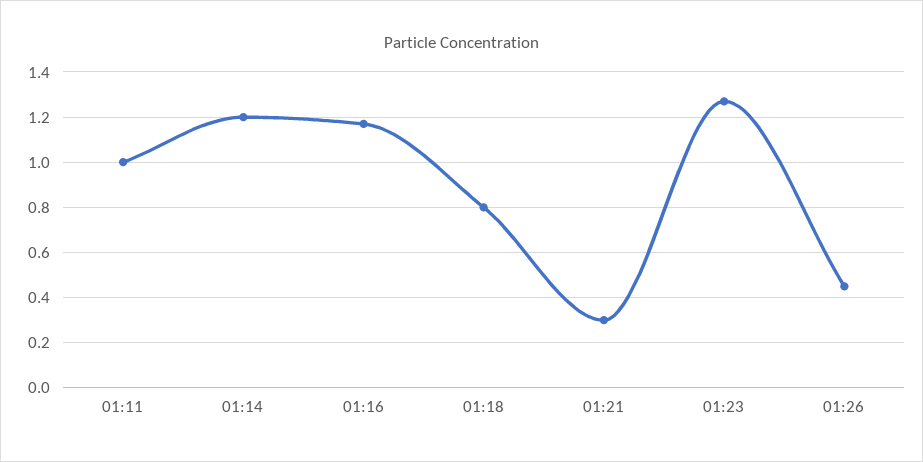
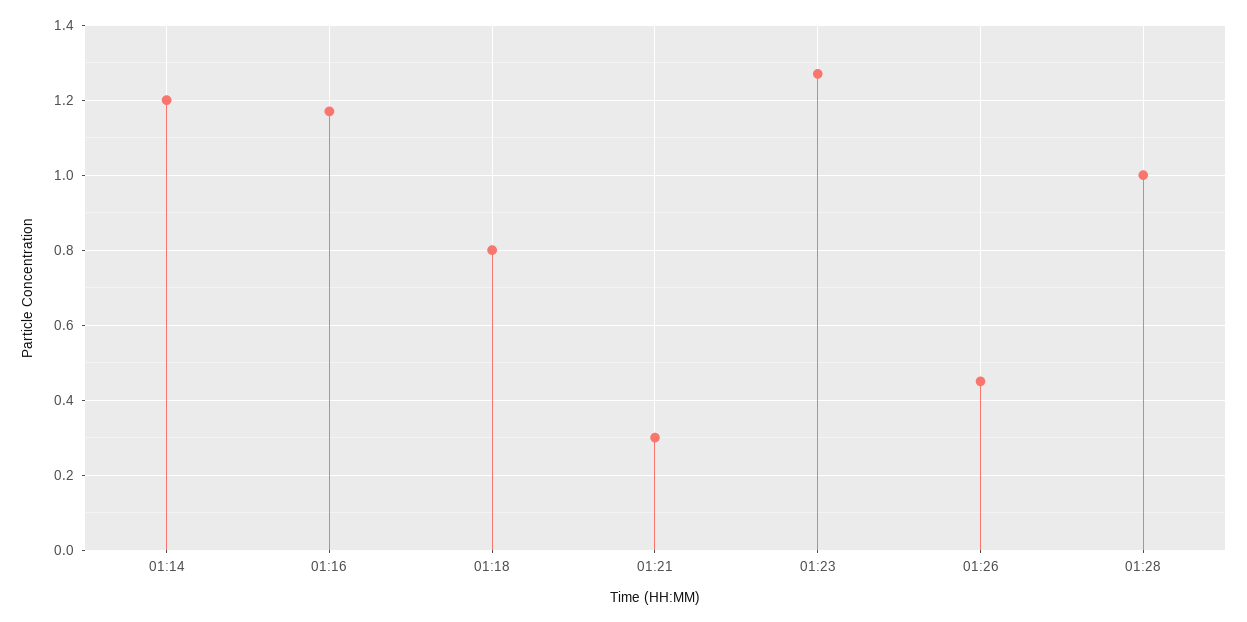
01:11: 1 -> none
01:28: none -> 1

